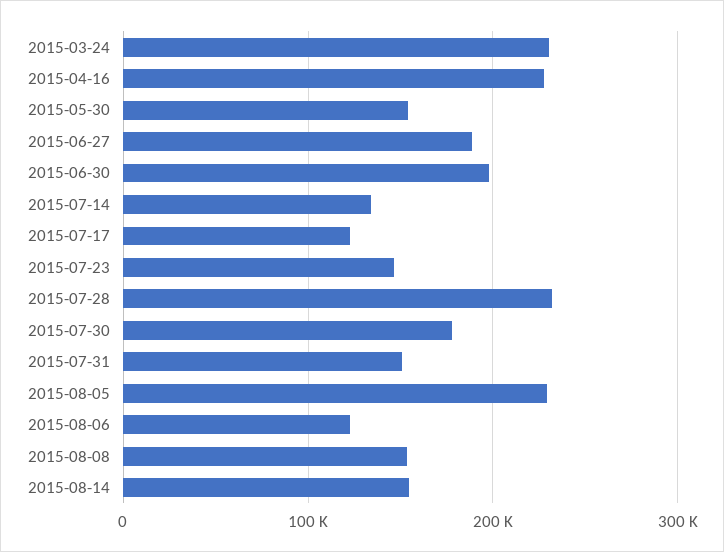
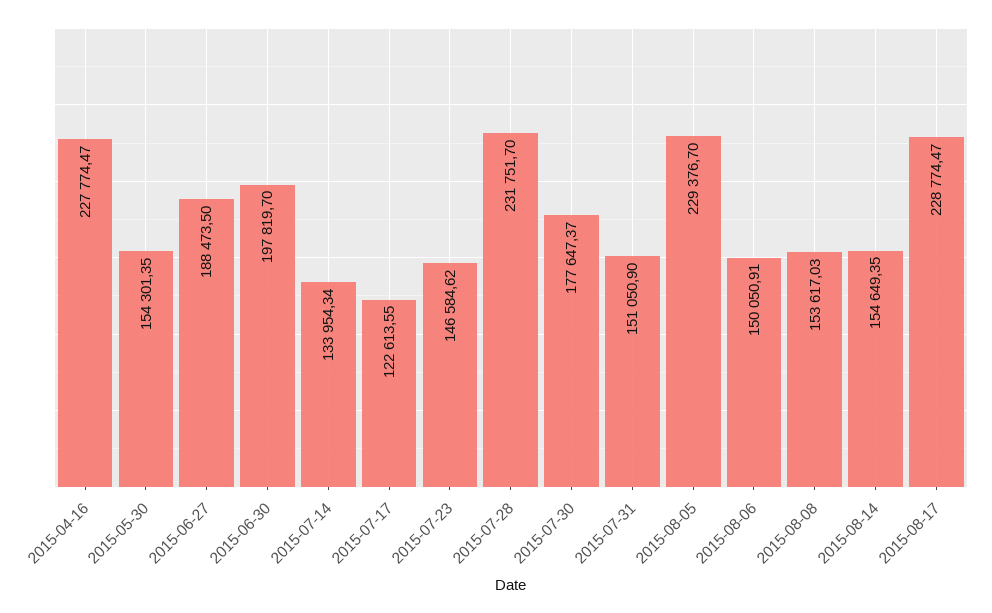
2015-03-24: 230000 -> none
2015-08-06: 120000 -> 150050.91
2015-08-17: none -> 228774.47

